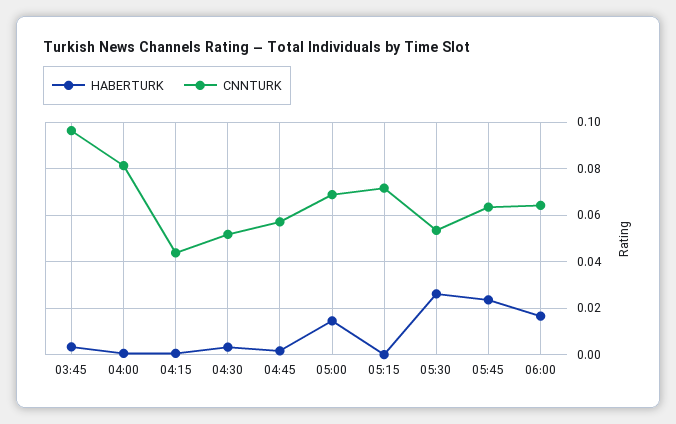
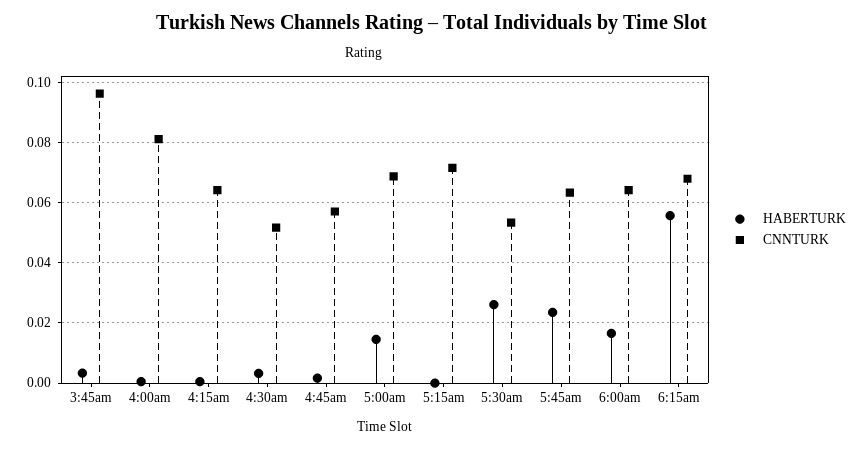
CNNTURK, 04:15: 0.045 -> 0.064
HABERTURK, 6:15am: none -> 0.056
CNNTURK, 6:15am: none -> 0.068

